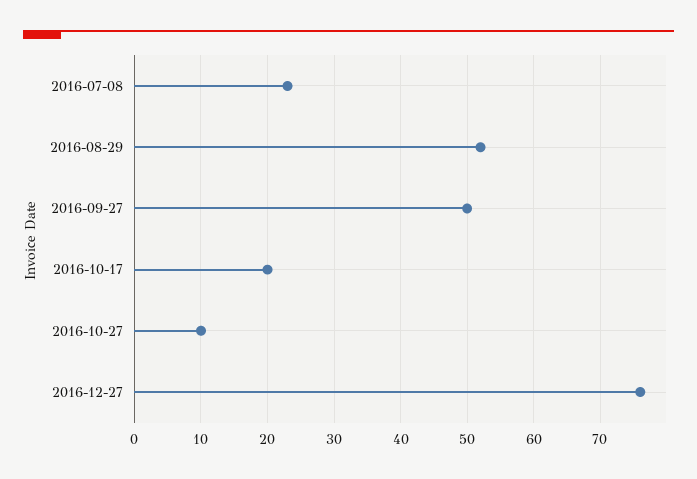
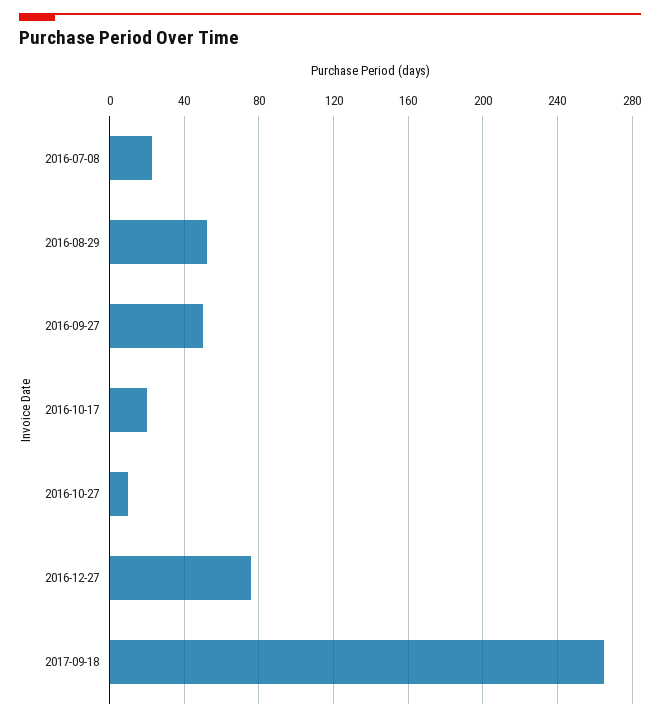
2017-09-18: none -> 265

